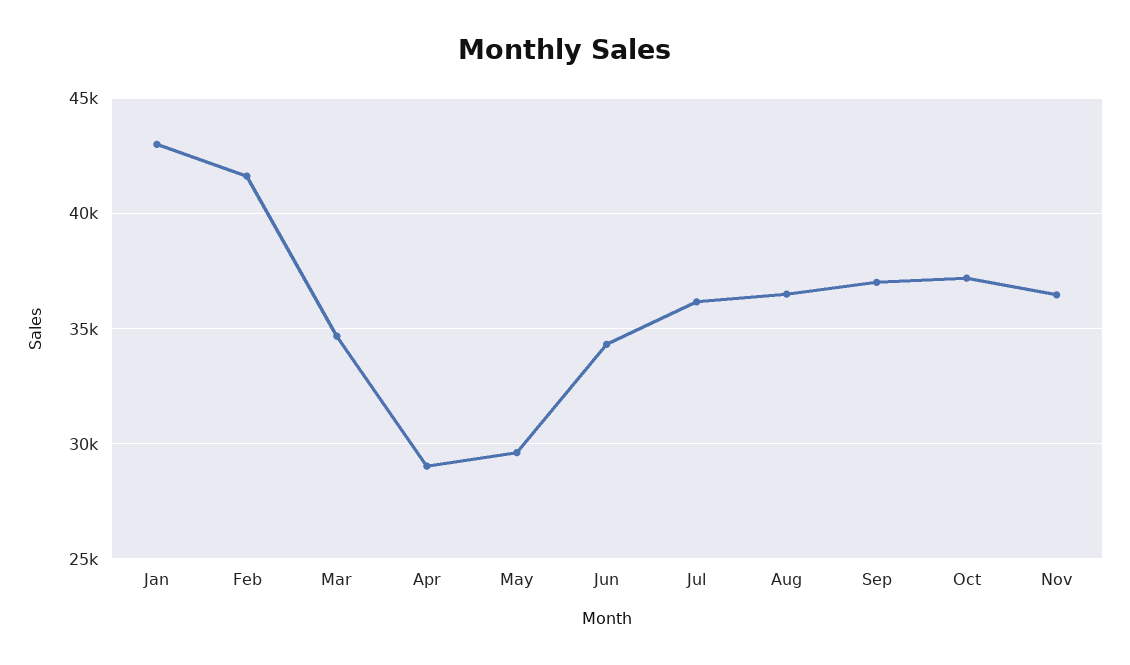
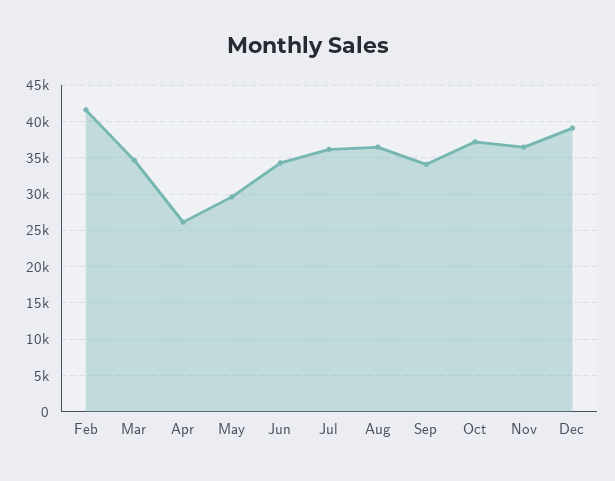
Jan: 43000 -> none
Apr: 29000 -> 26000
Sep: 37000 -> 34000
Dec: none -> 39000

